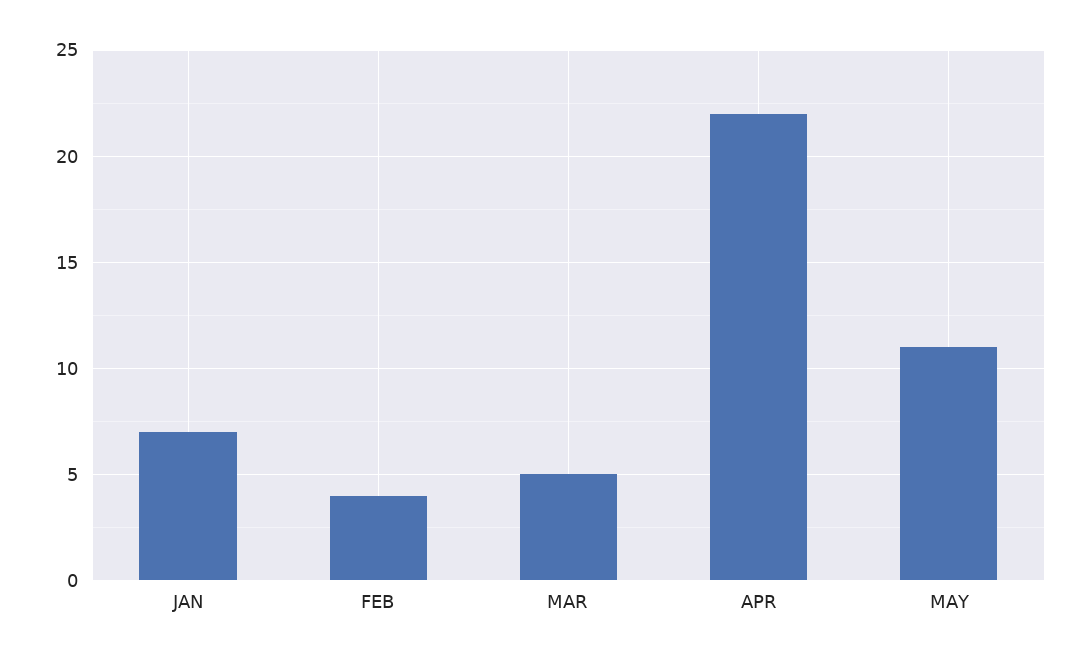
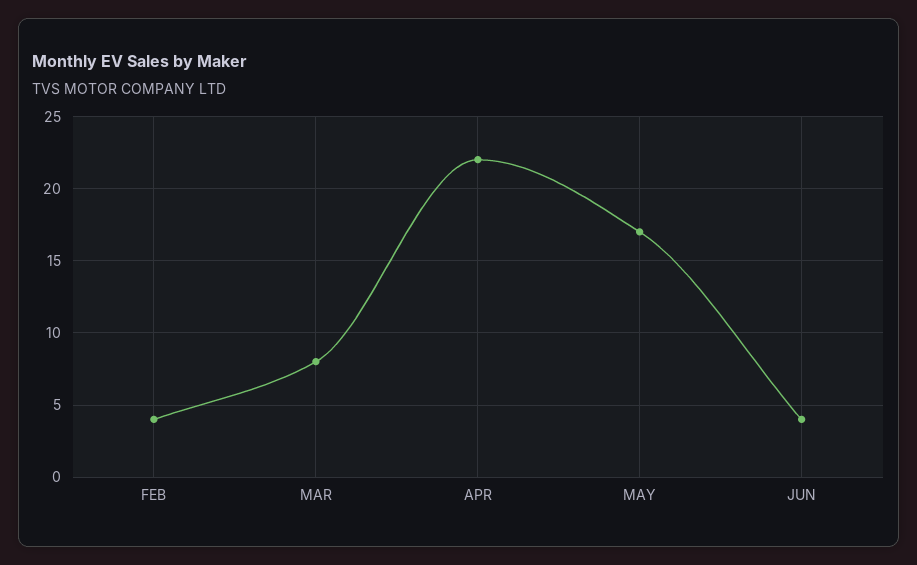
JAN: 7 -> none
MAR: 5 -> 8
MAY: 11 -> 17
JUN: none -> 4

